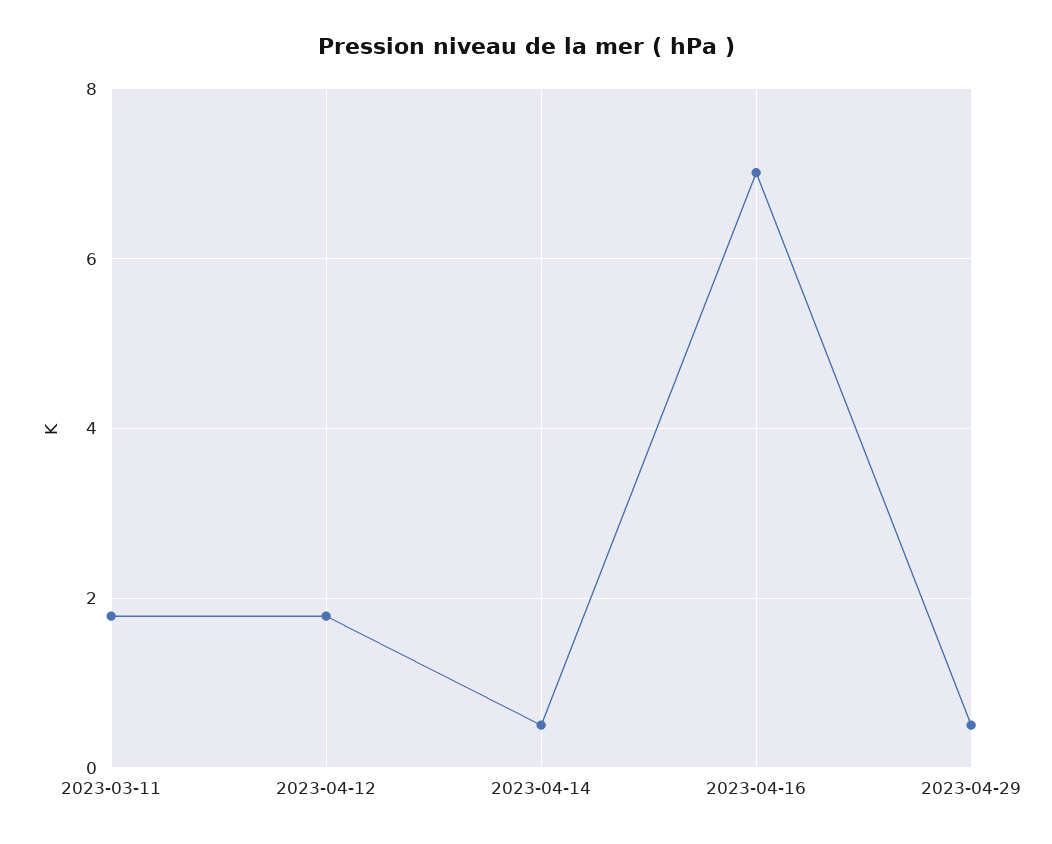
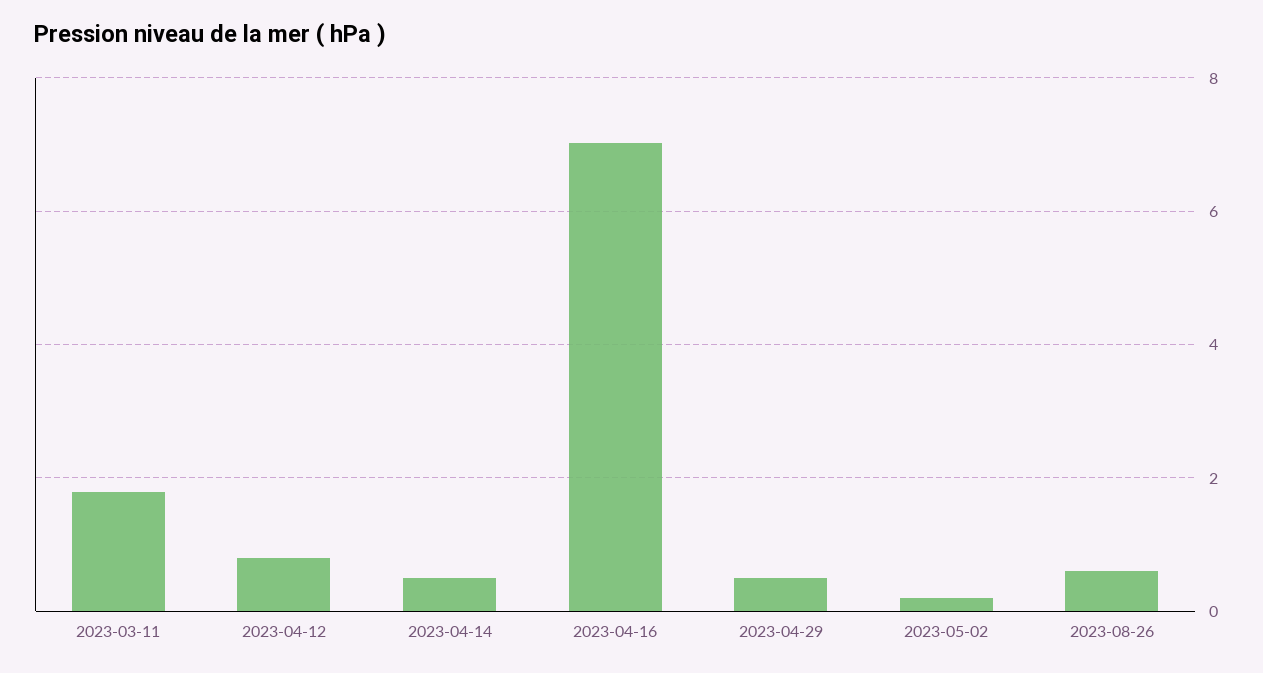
2023-04-12: 1.8 -> 0.8
2023-05-02: none -> 0.2
2023-08-26: none -> 0.6

